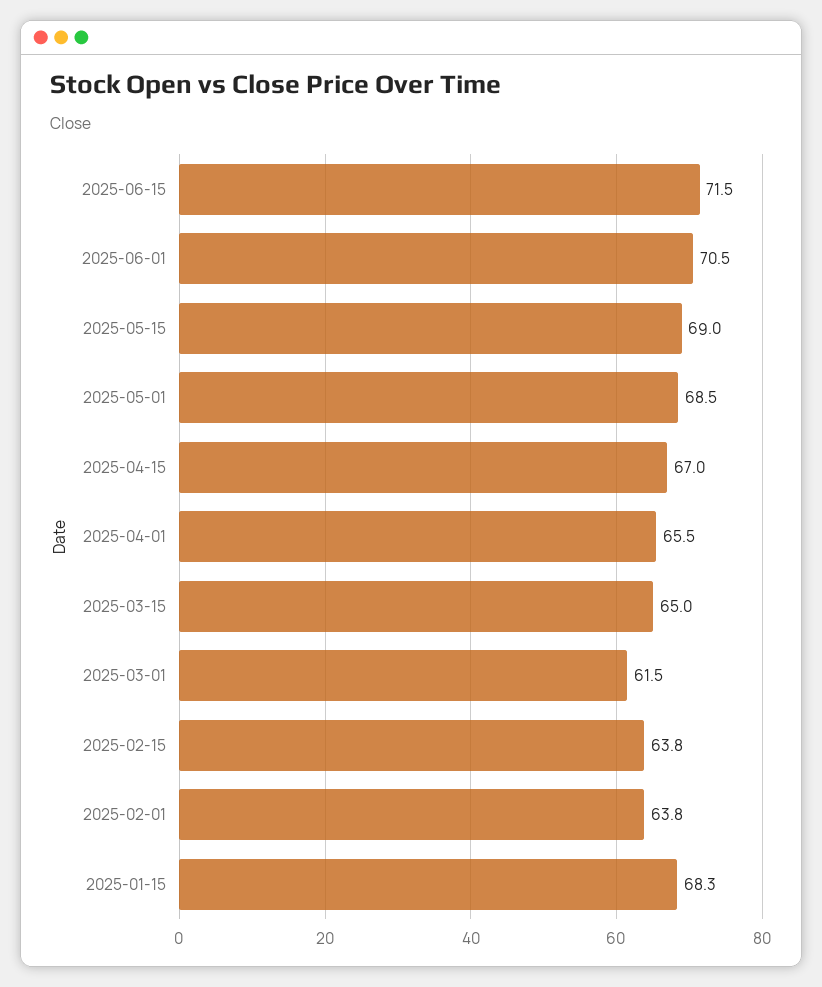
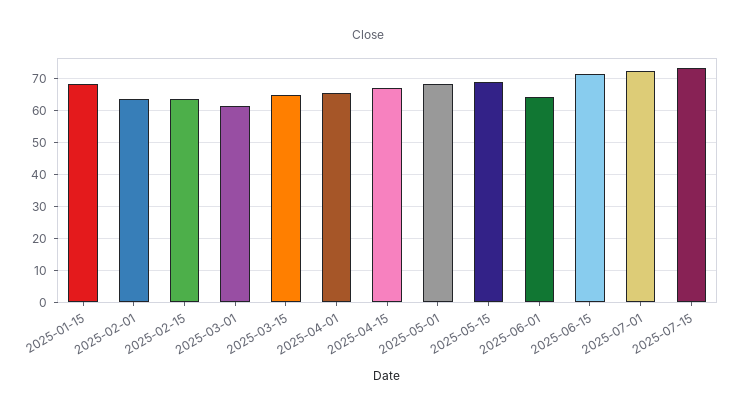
2025-06-01: 70.5 -> 64
2025-07-01: none -> 72
2025-07-15: none -> 74

